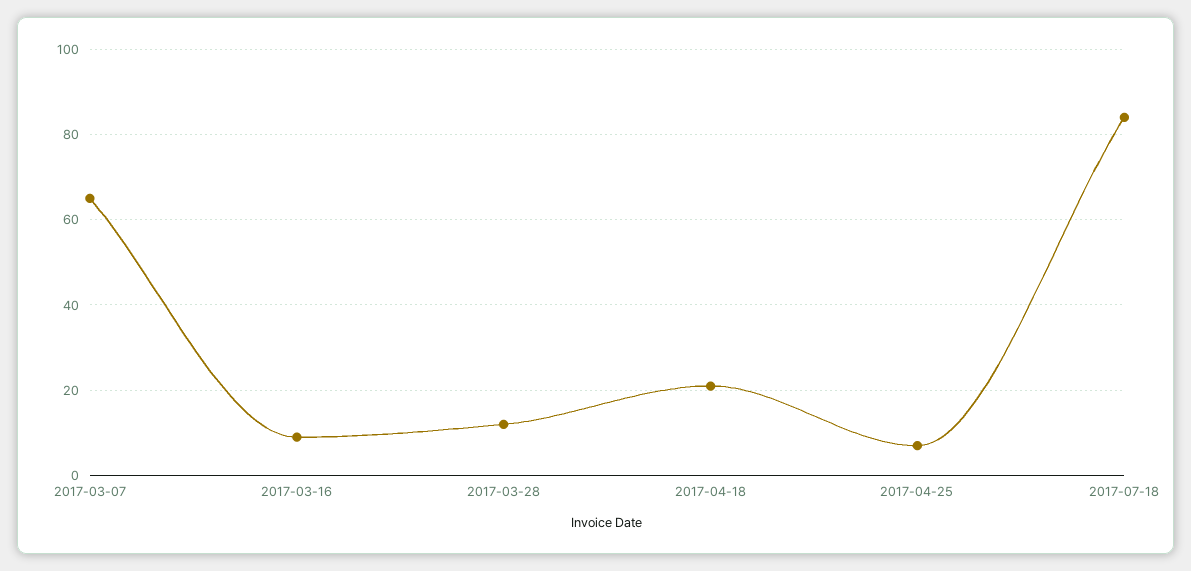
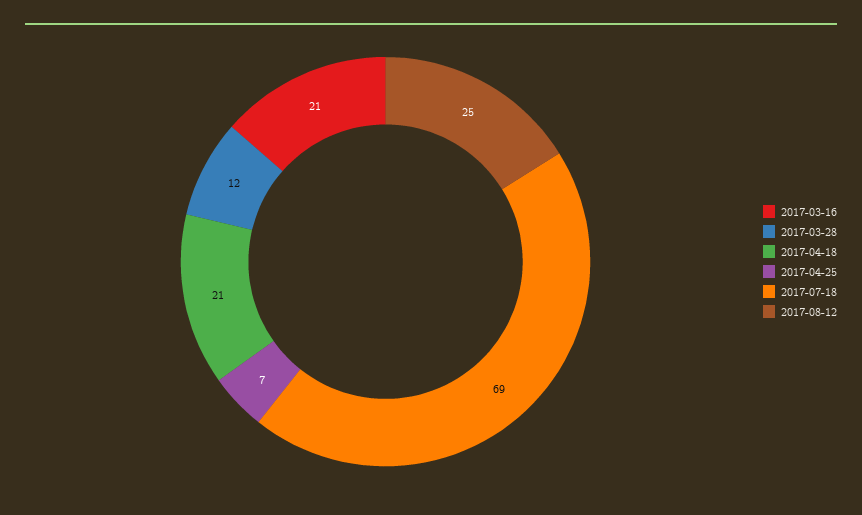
2017-03-07: 65 -> none
2017-03-16: 10 -> 21
2017-07-18: 85 -> 69
2017-08-12: none -> 25

